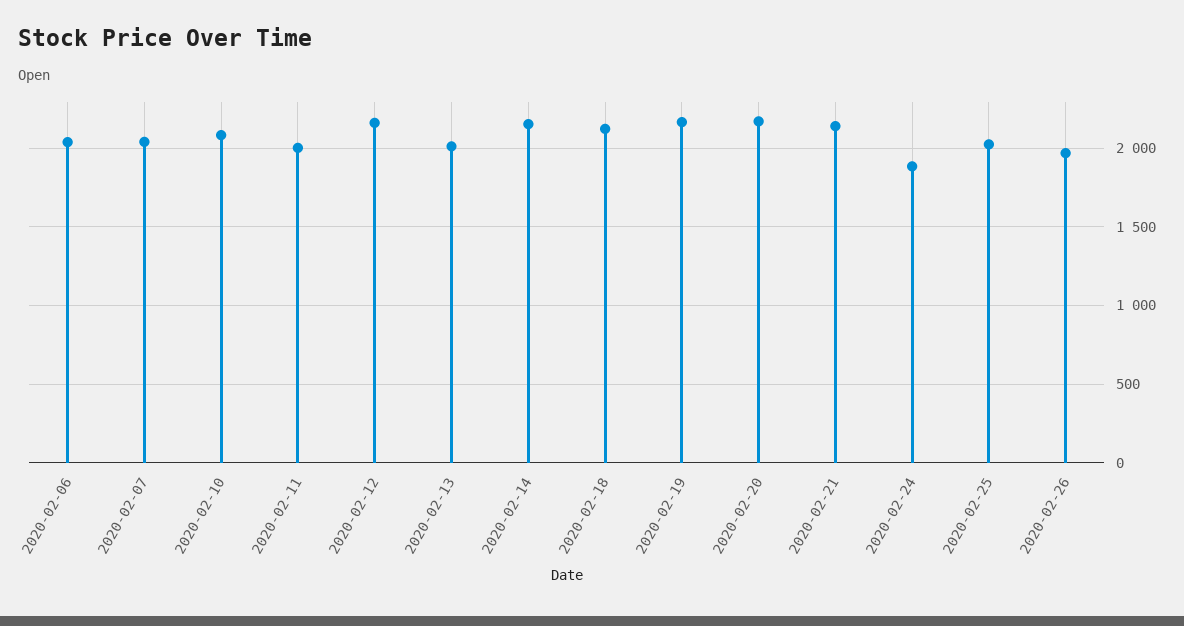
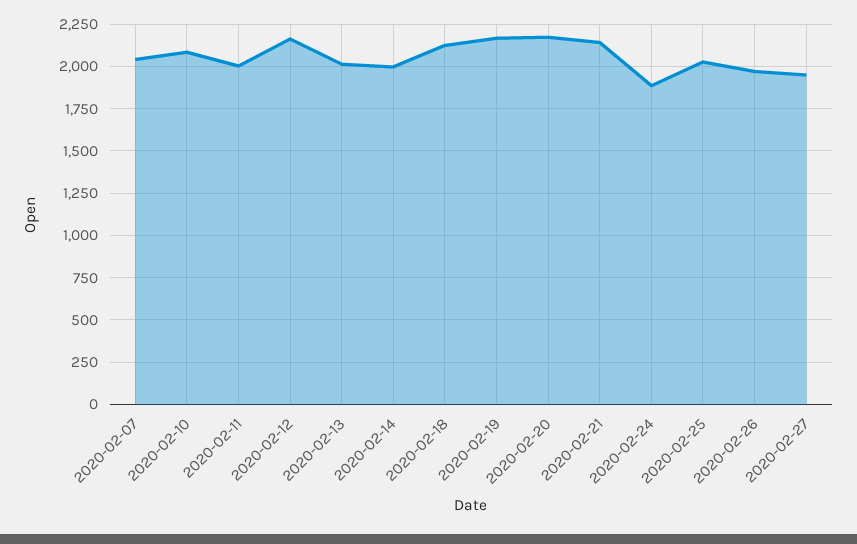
2020-02-06: 2050 -> none
2020-02-14: 2150 -> 2000
2020-02-27: none -> 1950

